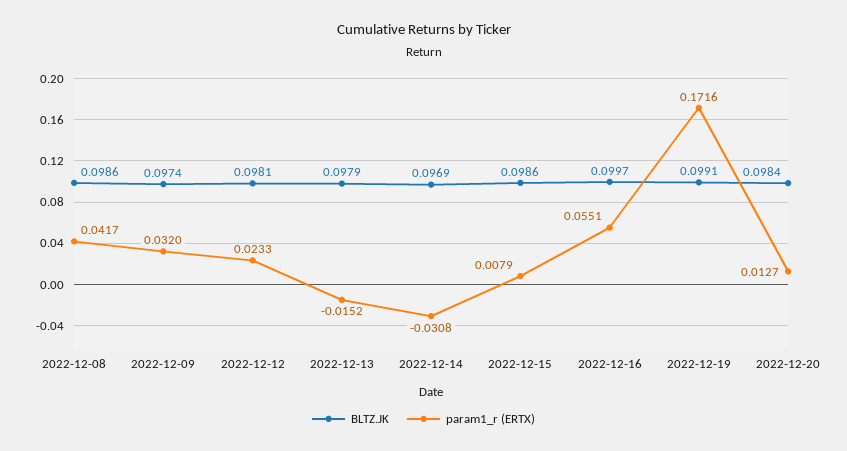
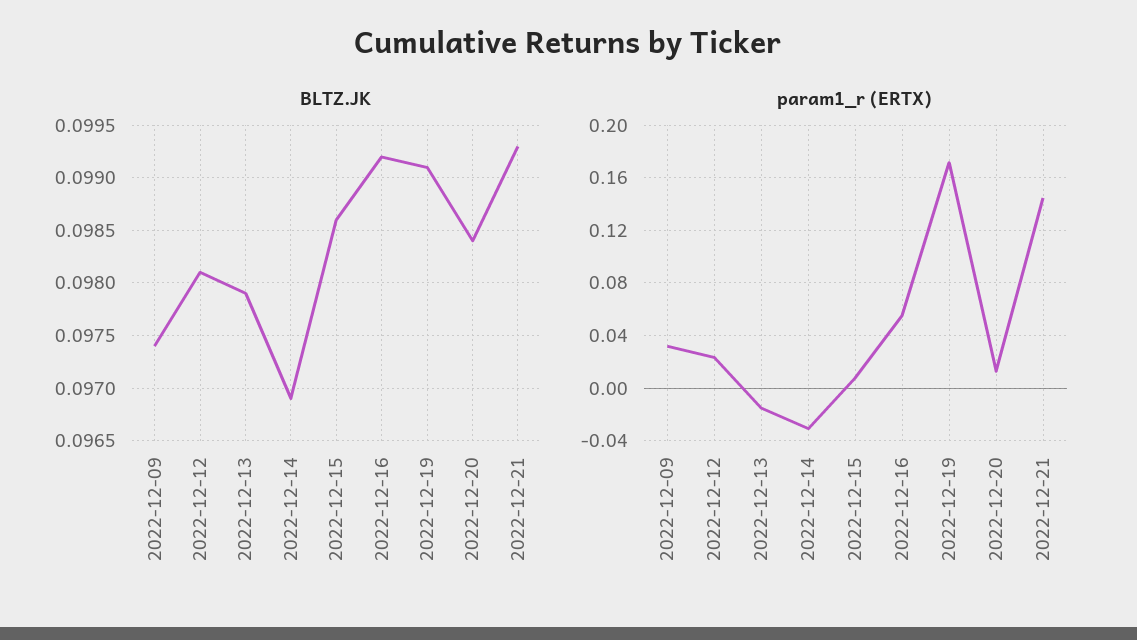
BLTZ.JK, 2022-12-08: 0.0986 -> none
param1_r (ERTX), 2022-12-08: 0.0417 -> none
BLTZ.JK, 2022-12-16: 0.0997 -> 0.0992
BLTZ.JK, 2022-12-21: none -> 0.0993
param1_r (ERTX), 2022-12-21: none -> 0.145

